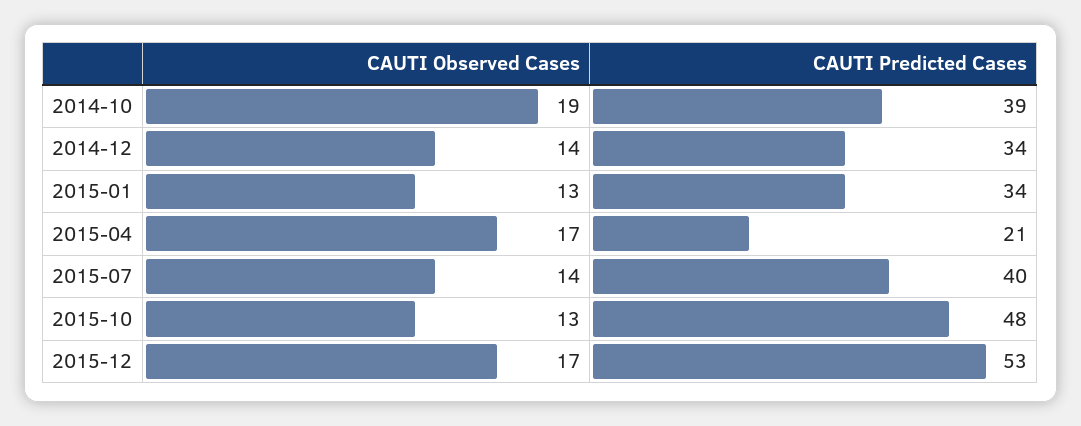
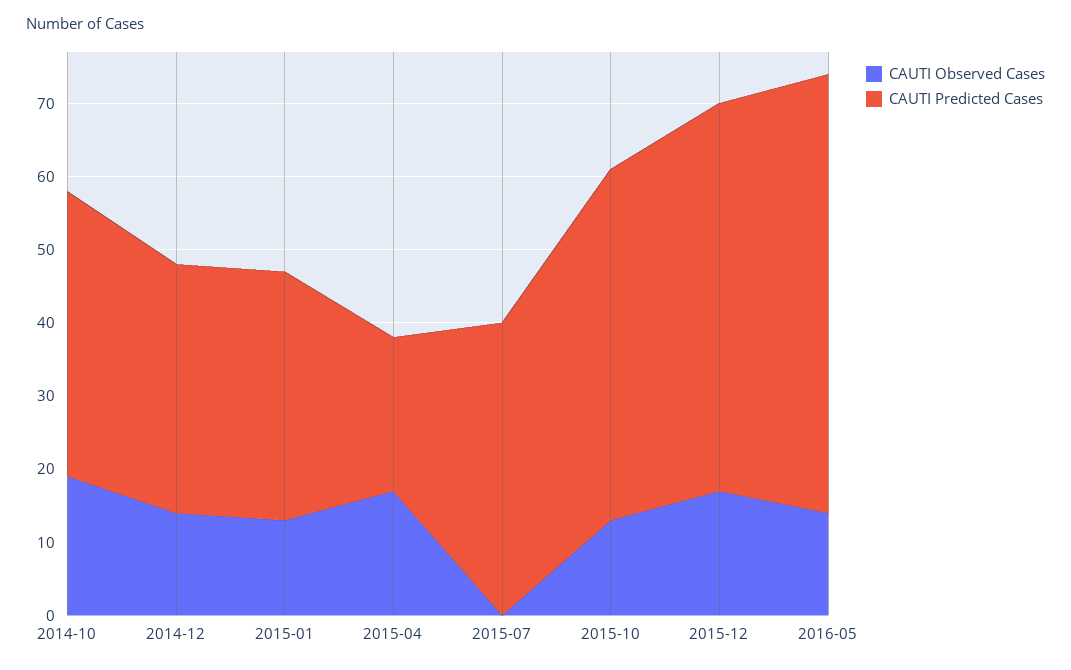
CAUTI Observed Cases, 2015-07: 14 -> 0
CAUTI Observed Cases, 2016-05: none -> 15
CAUTI Predicted Cases, 2016-05: none -> 60

